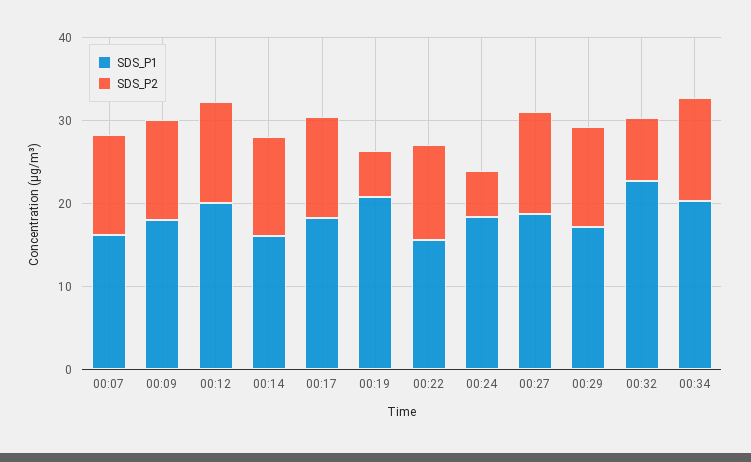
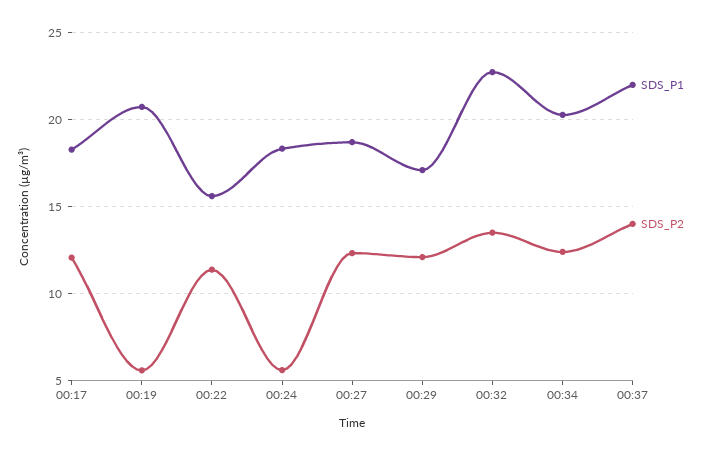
SDS_P1, 00:07: 16 -> none
SDS_P2, 00:07: 12 -> none
SDS_P1, 00:09: 18 -> none
SDS_P2, 00:09: 12 -> none
SDS_P1, 00:12: 20 -> none
SDS_P2, 00:12: 12 -> none
SDS_P1, 00:14: 16 -> none
SDS_P2, 00:14: 12 -> none
SDS_P2, 00:32: 8 -> 13.5
SDS_P1, 00:37: none -> 22
SDS_P2, 00:37: none -> 14

